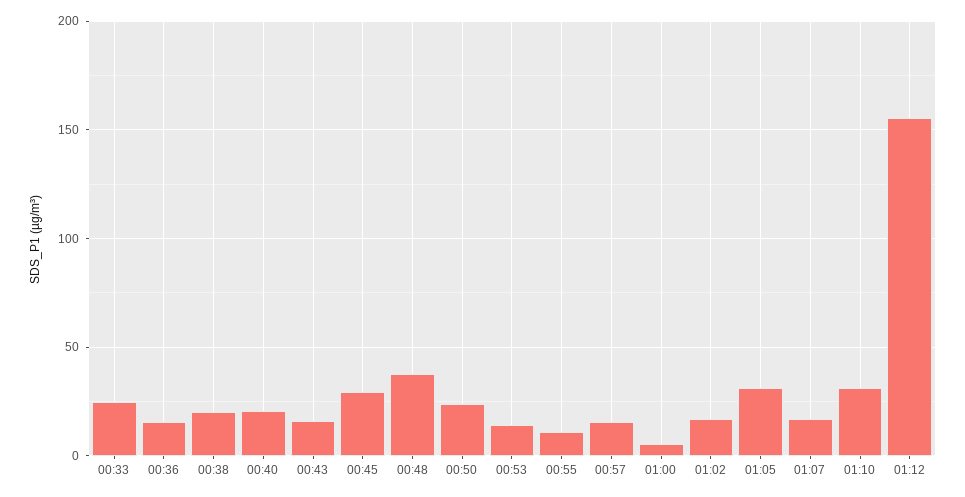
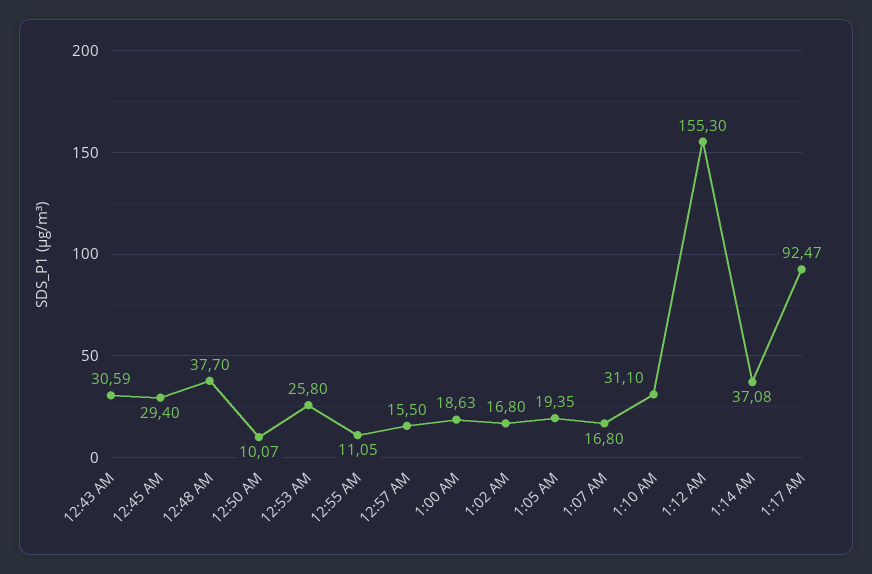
00:33: 25 -> none
00:36: 15 -> none
00:38: 20 -> none
00:40: 20 -> none
00:43: 15 -> 30.59
00:50: 25 -> 10.07
00:53: 15 -> 25.8
01:00: 5 -> 18.63
01:05: 30 -> 19.35
1:14 AM: none -> 37.08
1:17 AM: none -> 92.47

